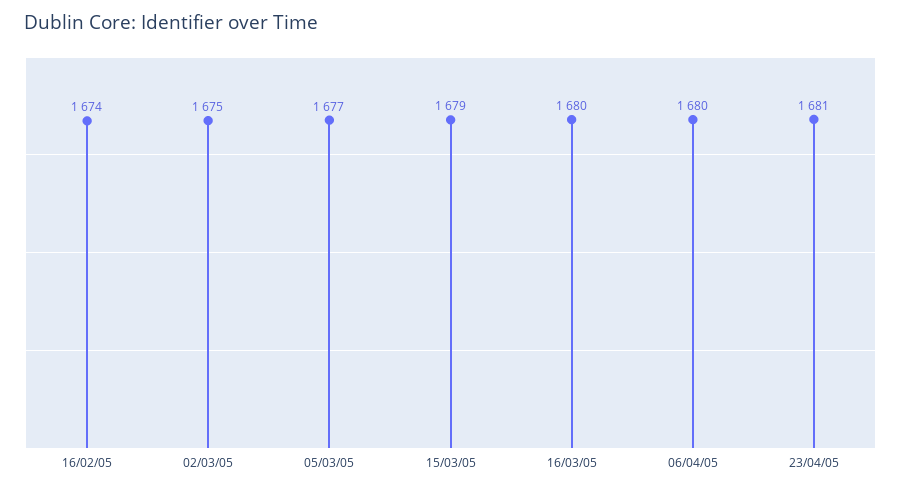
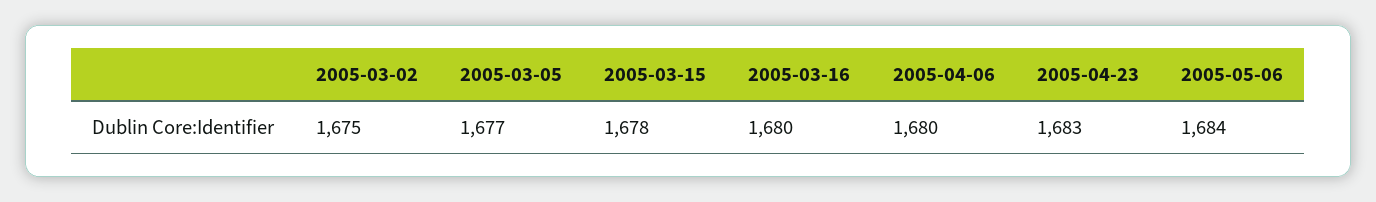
16/02/05: 1674 -> none
15/03/05: 1679 -> 1678
23/04/05: 1681 -> 1683
2005-05-06: none -> 1684

